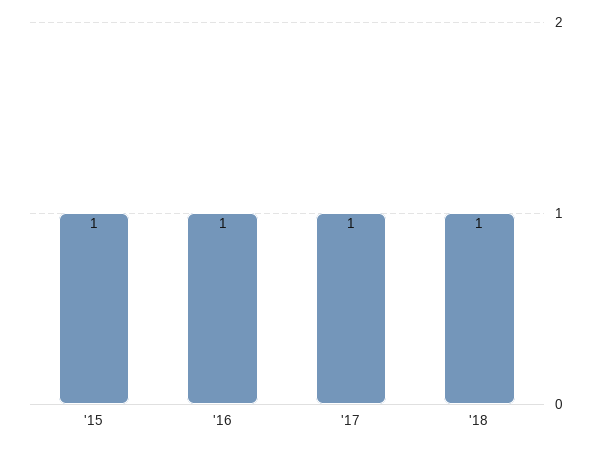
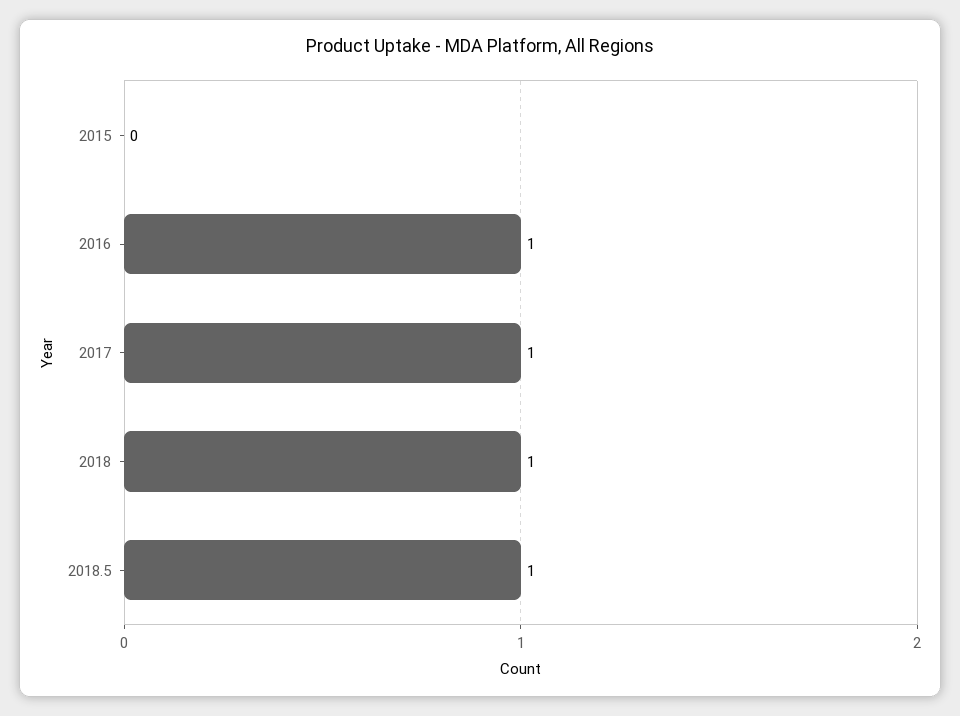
'15: 1 -> 0
2018.5: none -> 1

